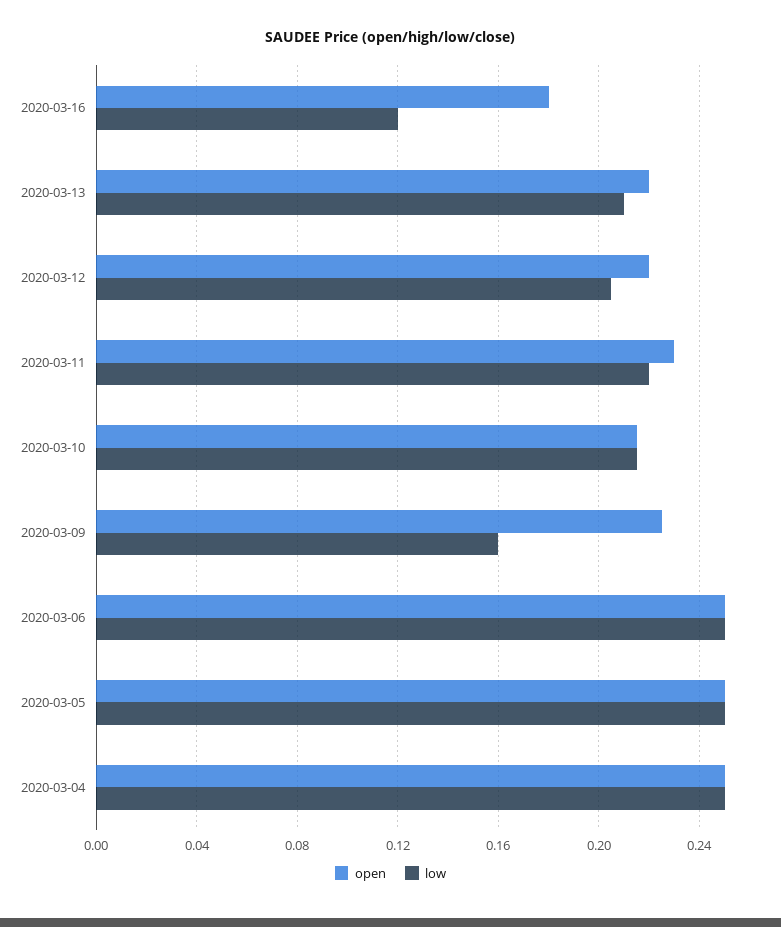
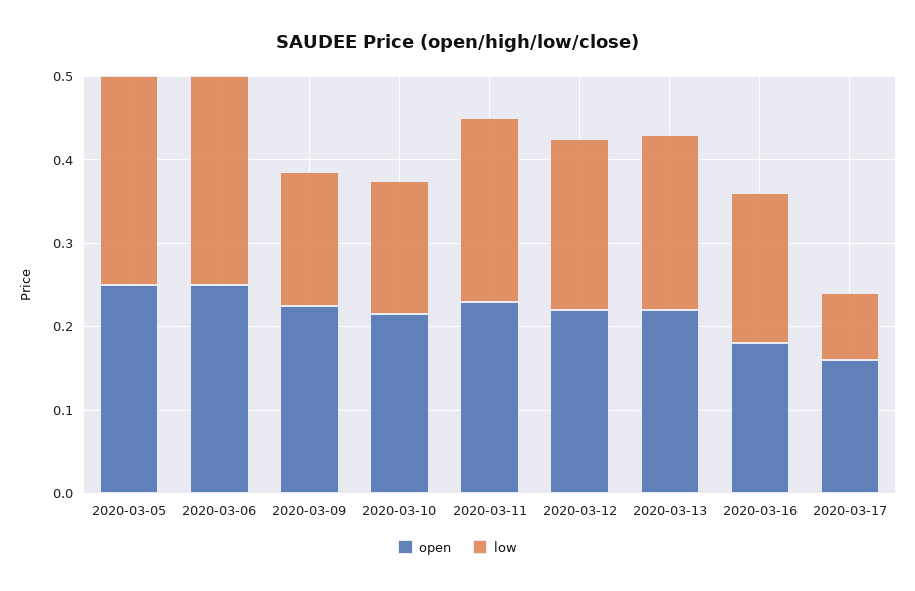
low, 2020-03-16: 0.12 -> 0.18
low, 2020-03-10: 0.215 -> 0.16
open, 2020-03-04: 0.25 -> none
low, 2020-03-04: 0.25 -> none
open, 2020-03-17: none -> 0.16
low, 2020-03-17: none -> 0.08

